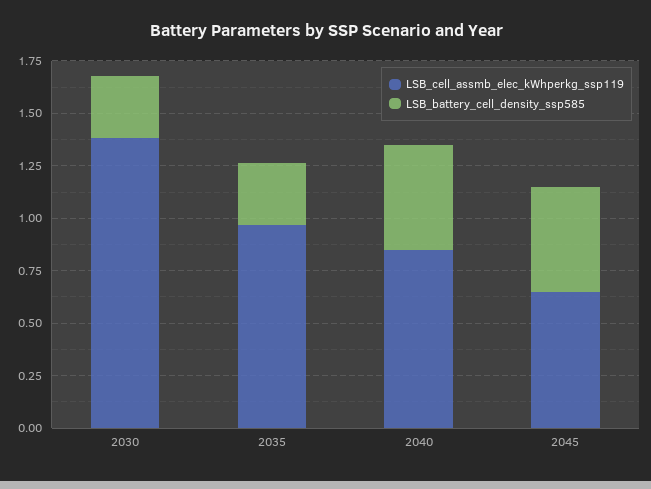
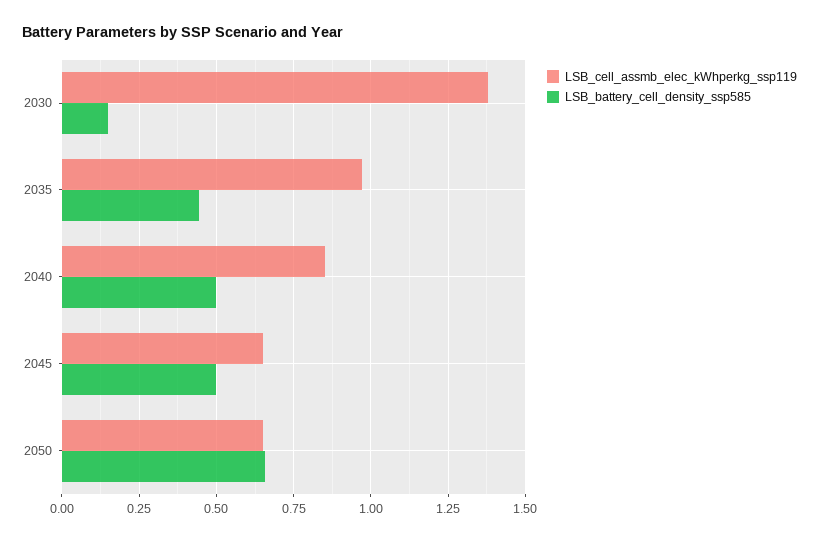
LSB_battery_cell_density_ssp585, 2030: 0.3 -> 0.15
LSB_battery_cell_density_ssp585, 2035: 0.3 -> 0.45
LSB_cell_assmb_elec_kWhperkg_ssp119, 2050: none -> 0.65
LSB_battery_cell_density_ssp585, 2050: none -> 0.65

